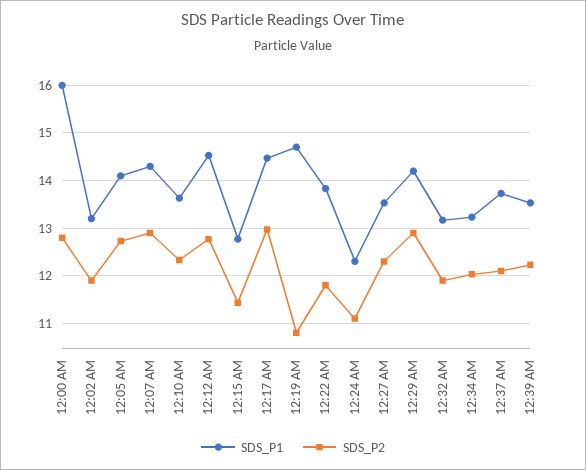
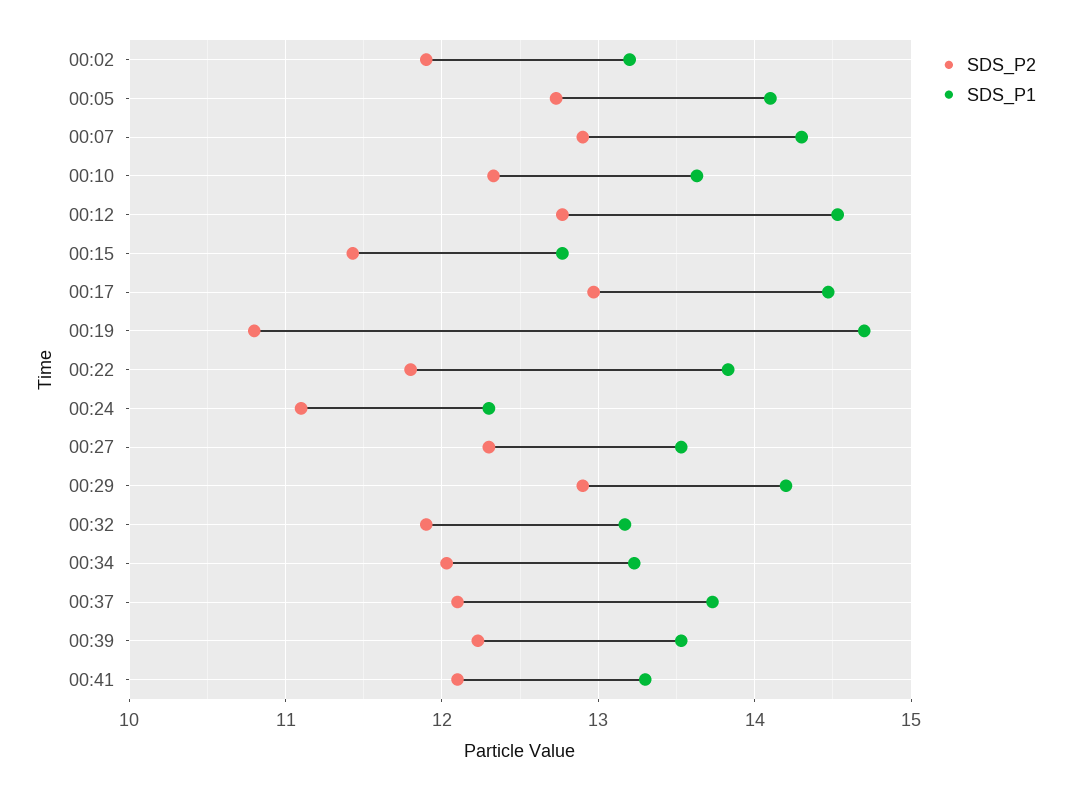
SDS_P1, 12:00 AM: 16 -> none
SDS_P2, 12:00 AM: 12.8 -> none
SDS_P2, 00:41: none -> 12.1
SDS_P1, 00:41: none -> 13.3

